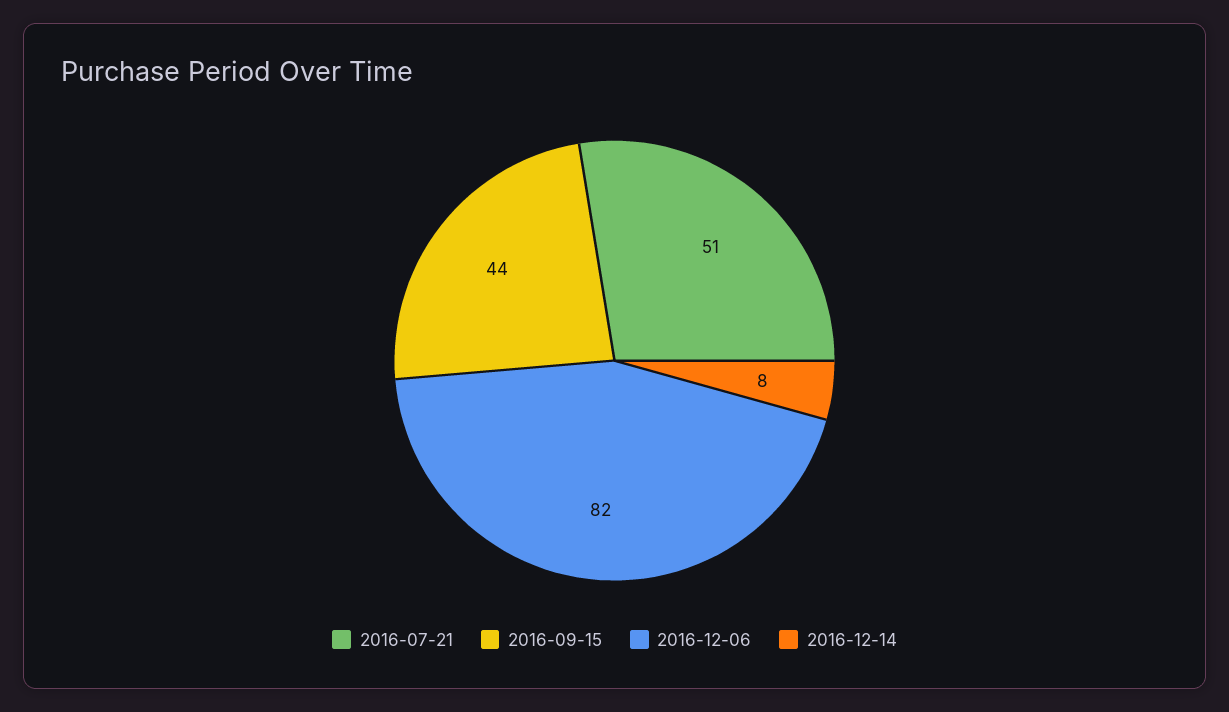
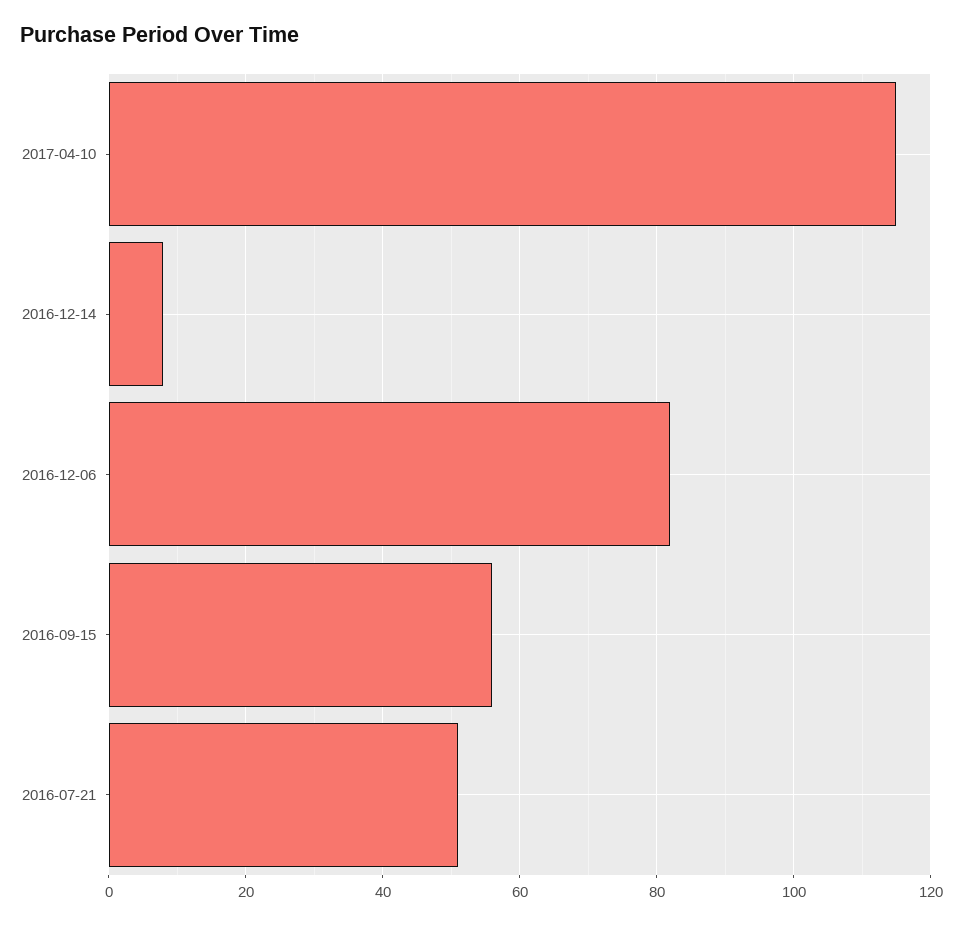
2016-09-15: 44 -> 55
2017-04-10: none -> 115

